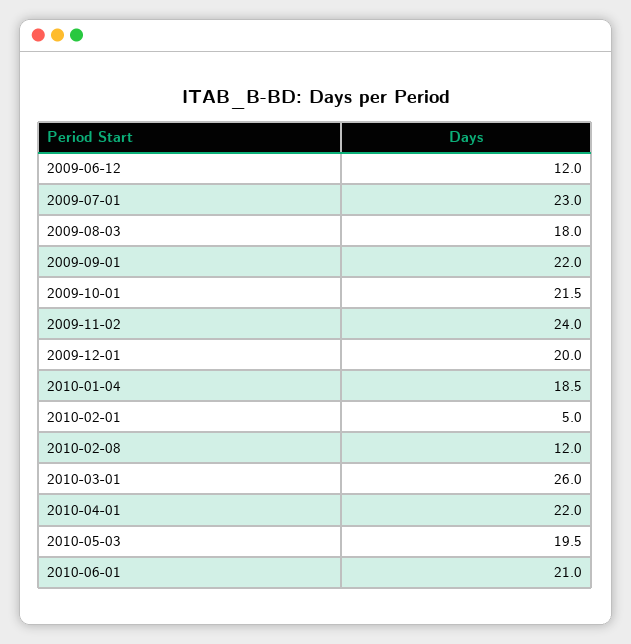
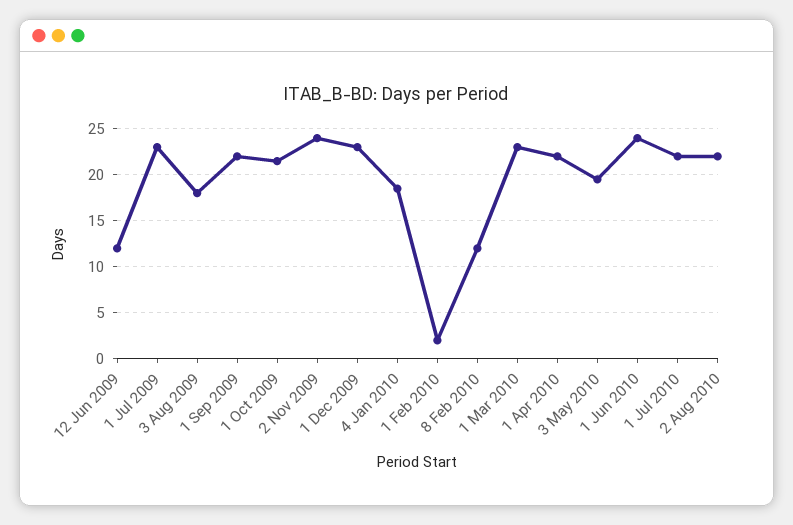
2009-12-01: 20 -> 23
2010-02-01: 5 -> 2
2010-03-01: 26 -> 23
2010-06-01: 21 -> 24
1 Jul 2010: none -> 22
2 Aug 2010: none -> 22

